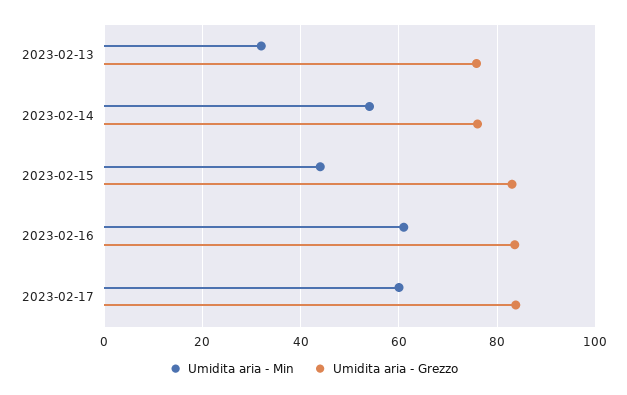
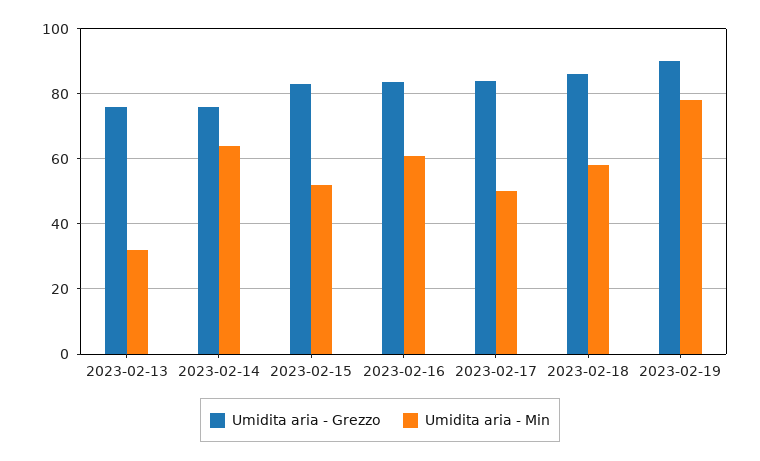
Umidita aria - Min, 2023-02-14: 54 -> 64
Umidita aria - Min, 2023-02-15: 44 -> 52
Umidita aria - Min, 2023-02-17: 60 -> 50
Umidita aria - Grezzo, 2023-02-18: none -> 86
Umidita aria - Min, 2023-02-18: none -> 58
Umidita aria - Grezzo, 2023-02-19: none -> 90
Umidita aria - Min, 2023-02-19: none -> 78

